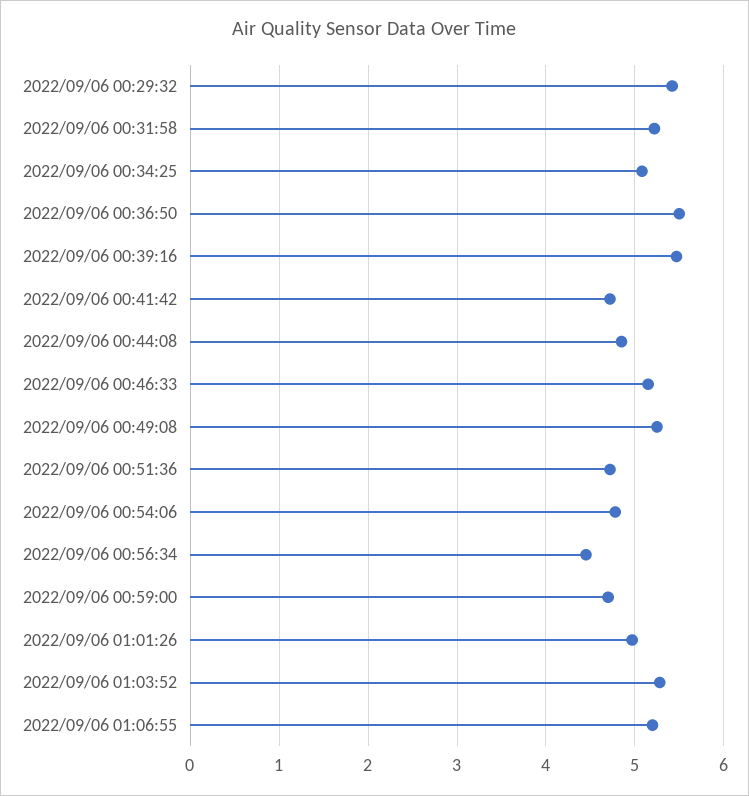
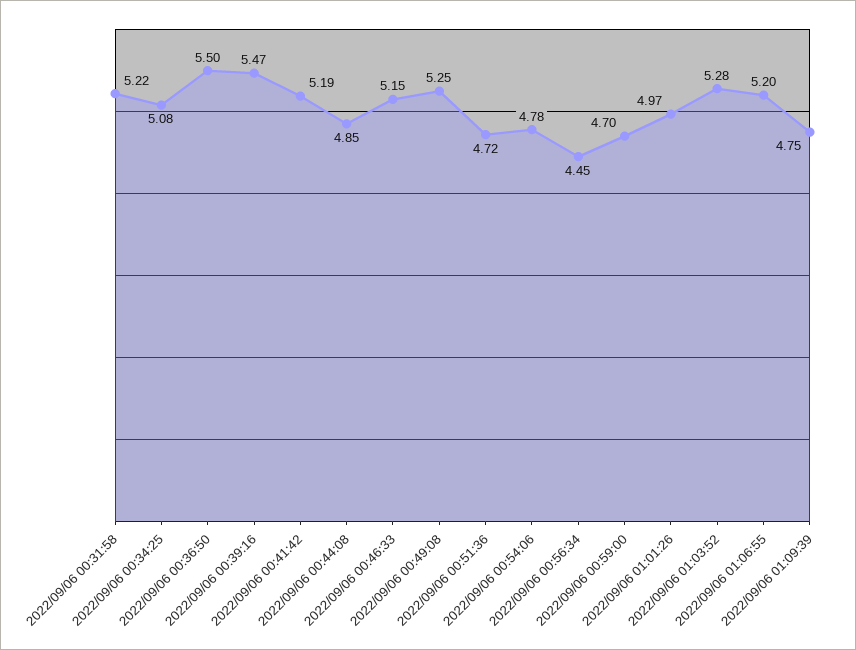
2022/09/06 00:29:32: 5.4 -> none
2022/09/06 00:41:42: 4.7 -> 5.19
2022/09/06 01:09:39: none -> 4.75

